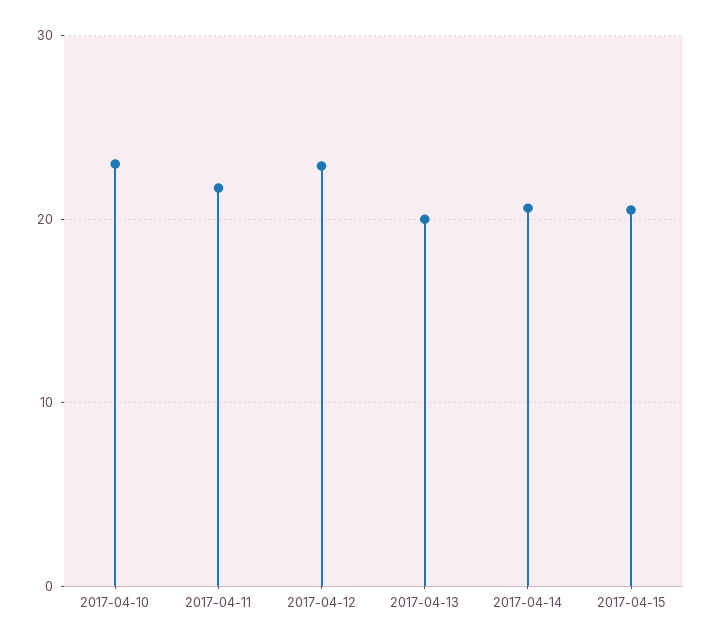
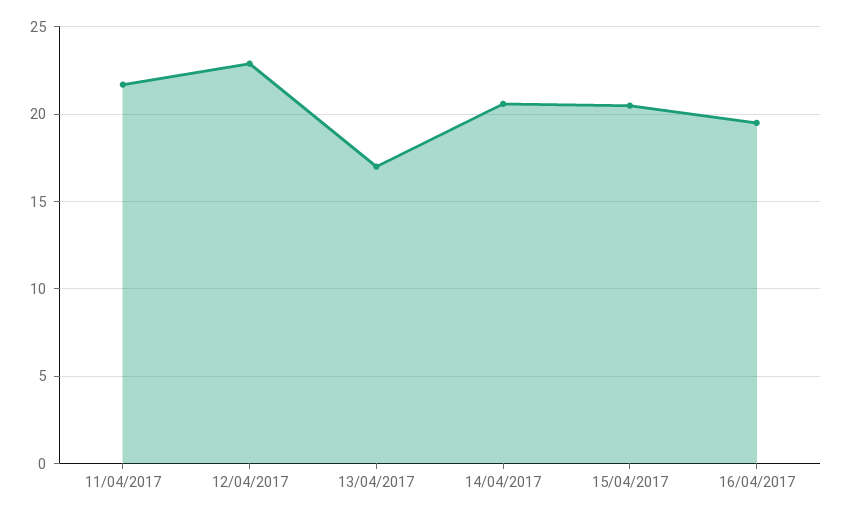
2017-04-10: 23 -> none
2017-04-13: 20 -> 17
16/04/2017: none -> 19.5

